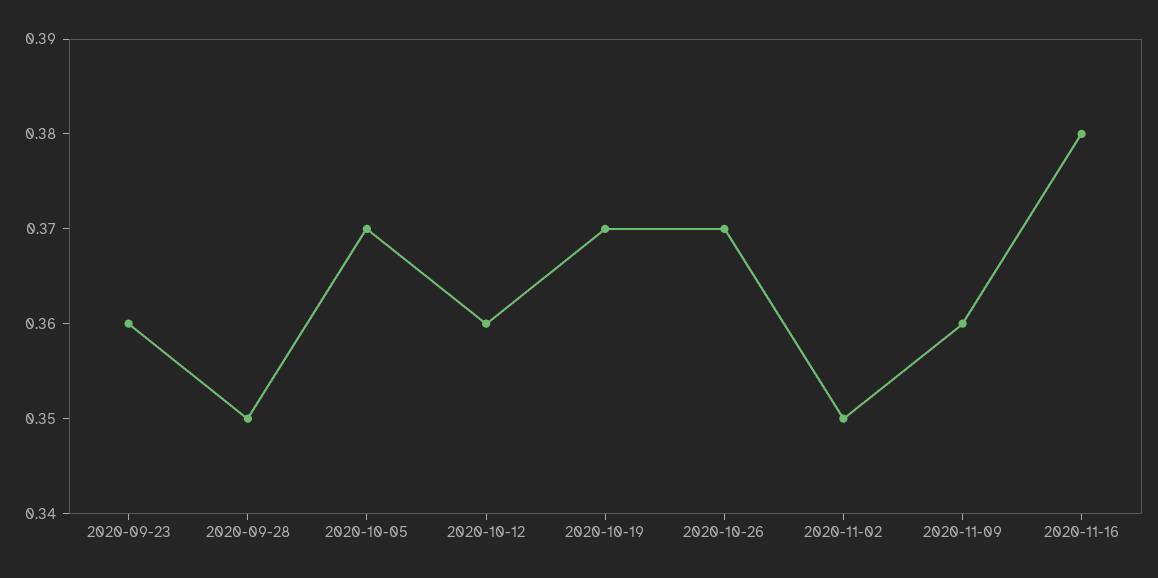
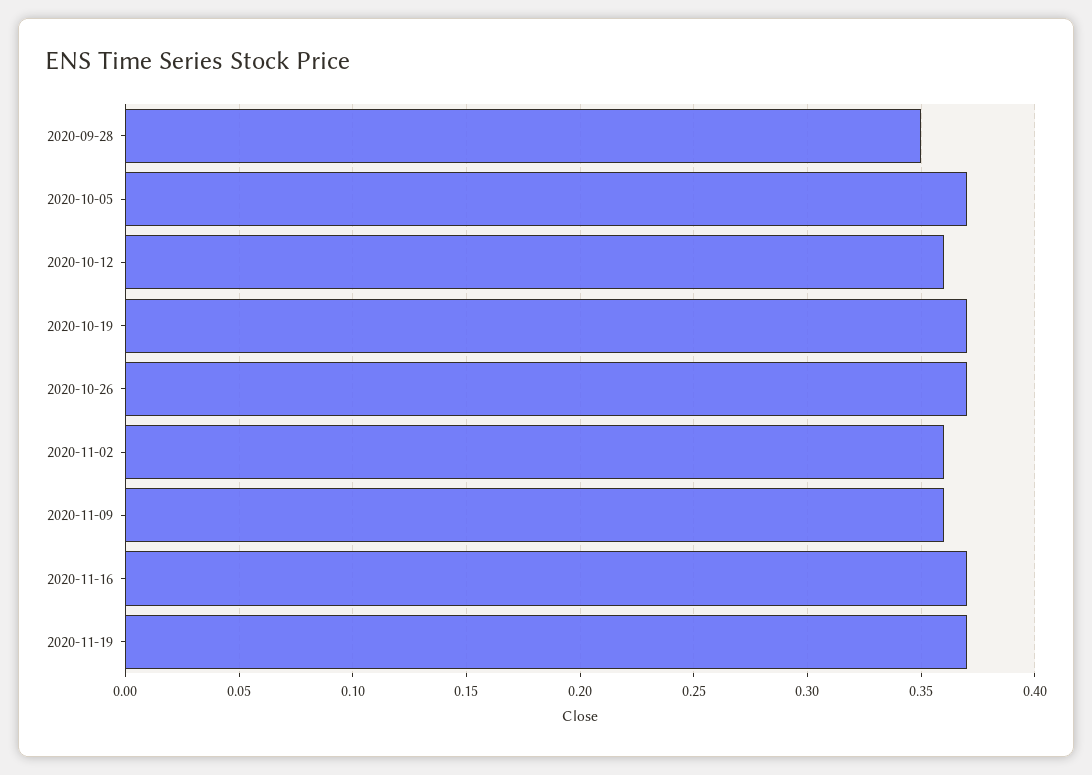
2020-09-23: 0.36 -> none
2020-11-02: 0.35 -> 0.36
2020-11-16: 0.38 -> 0.37
2020-11-19: none -> 0.37

